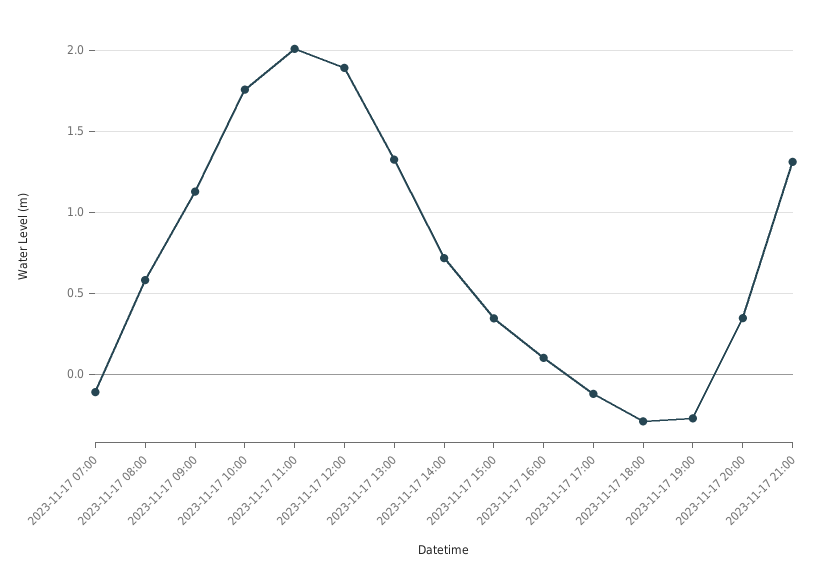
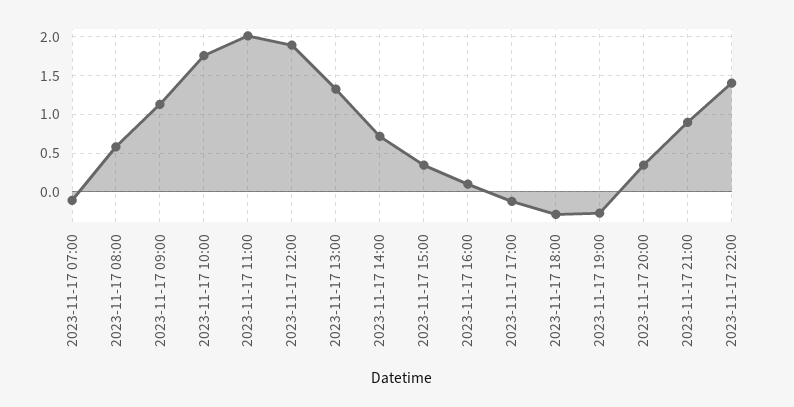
2023-11-17 21:00: 1.3 -> 0.9
2023-11-17 22:00: none -> 1.4

